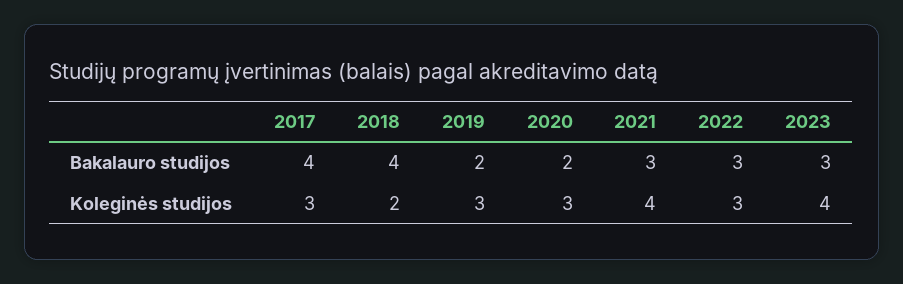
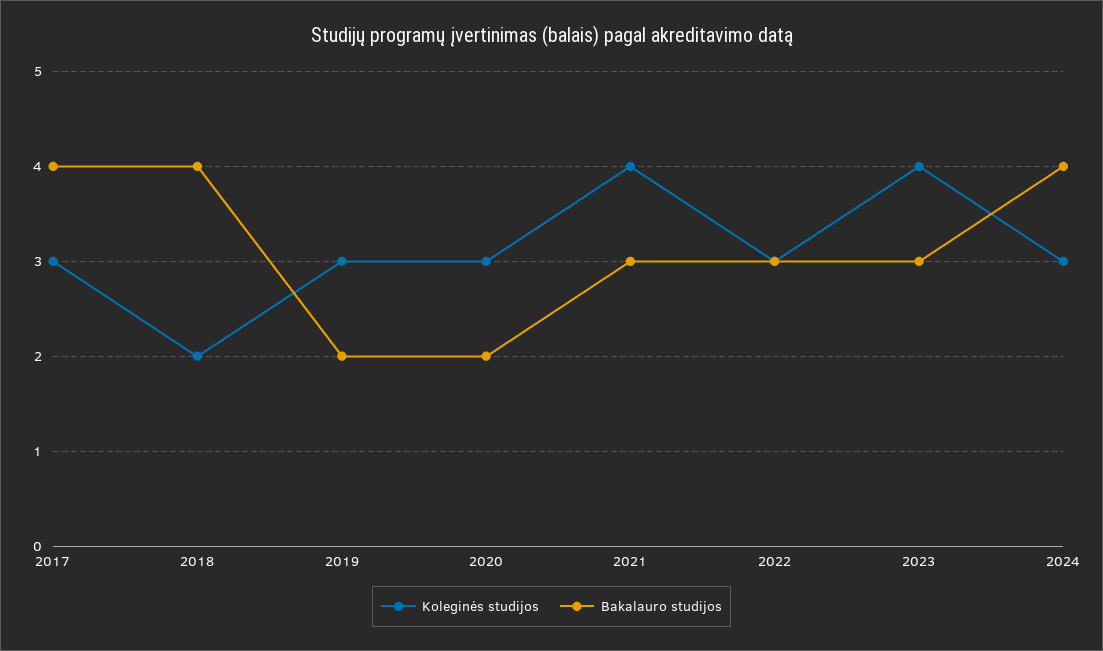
Koleginės studijos, 2024: none -> 3
Bakalauro studijos, 2024: none -> 4

